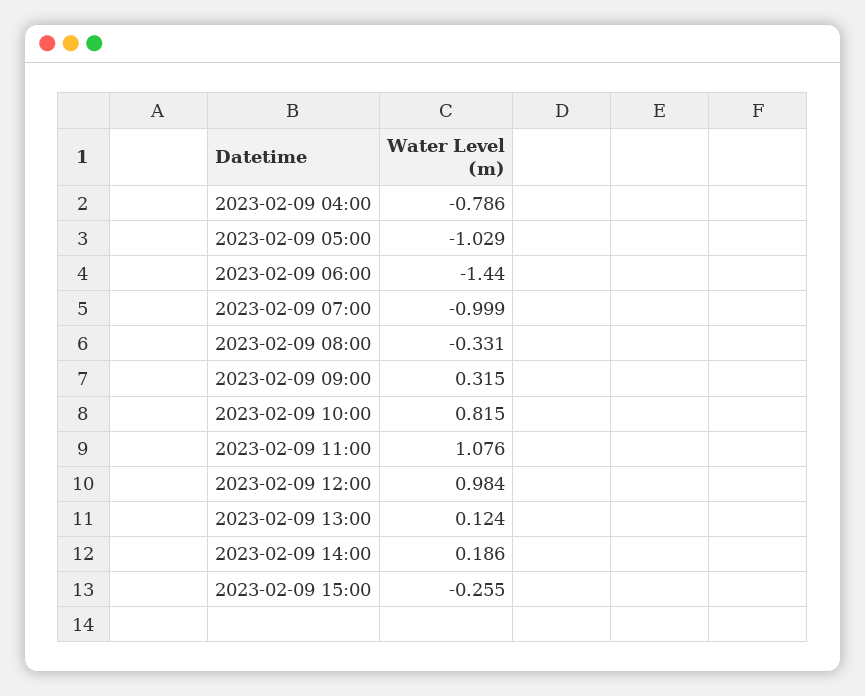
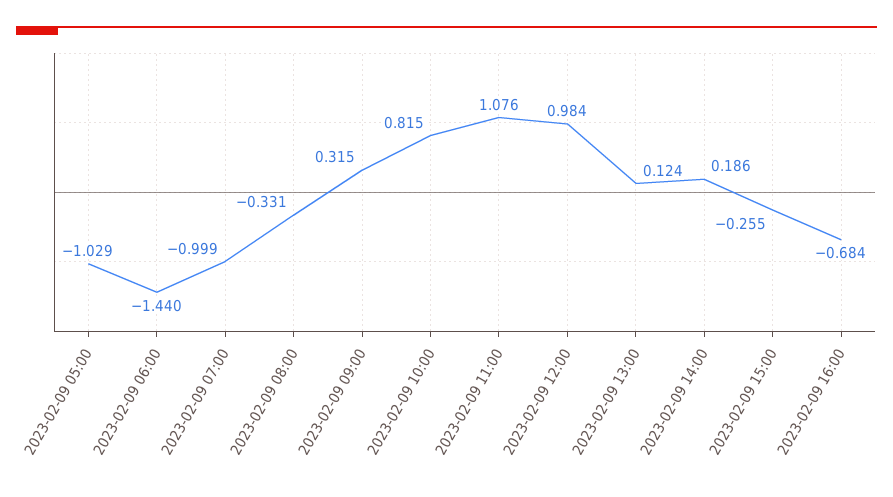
2023-02-09 04:00: -0.786 -> none
2023-02-09 16:00: none -> -0.684

